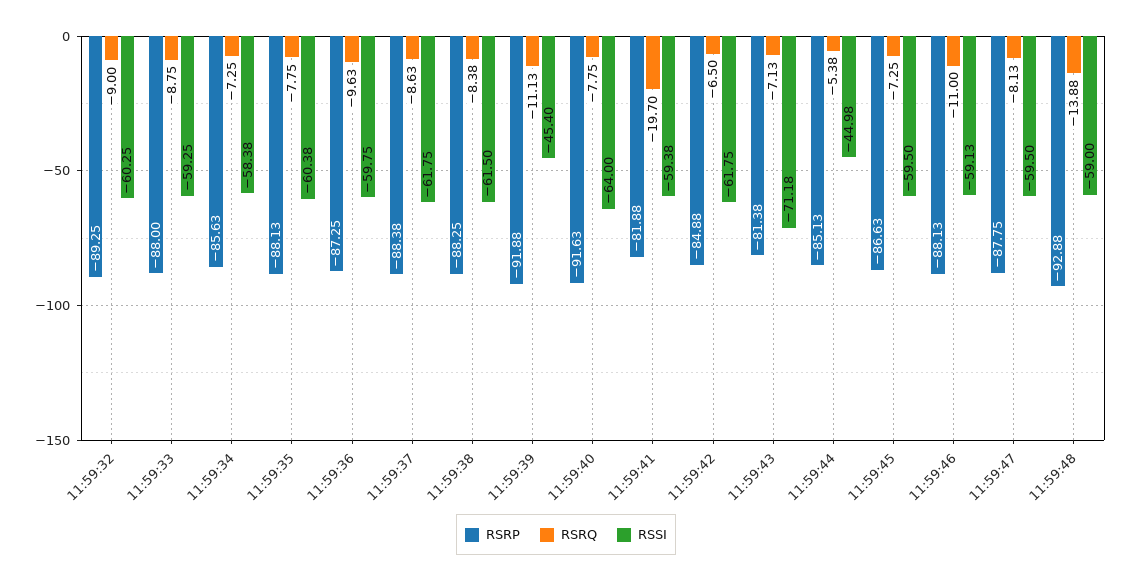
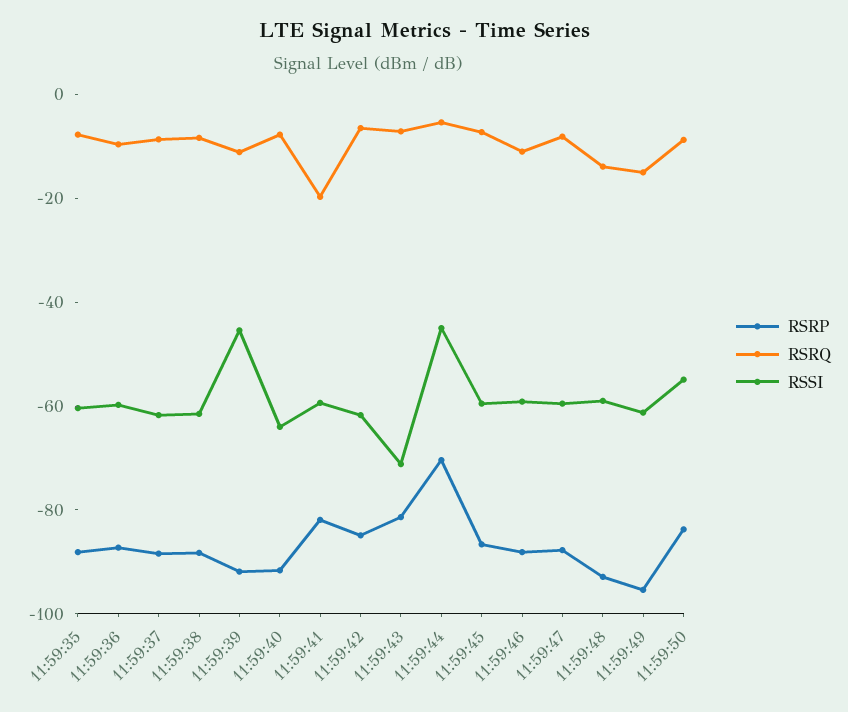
RSRP, 11:59:32: -89.25 -> none
RSRQ, 11:59:32: -9 -> none
RSSI, 11:59:32: -60.25 -> none
RSRP, 11:59:33: -88 -> none
RSRQ, 11:59:33: -8.75 -> none
RSSI, 11:59:33: -59.25 -> none
RSRP, 11:59:34: -85.63 -> none
RSRQ, 11:59:34: -7.25 -> none
RSSI, 11:59:34: -58.38 -> none
RSRP, 11:59:44: -85.13 -> -70
RSRP, 11:59:49: none -> -95
RSRQ, 11:59:49: none -> -15
RSSI, 11:59:49: none -> -60
RSRP, 11:59:50: none -> -85
RSRQ, 11:59:50: none -> -10
RSSI, 11:59:50: none -> -55

